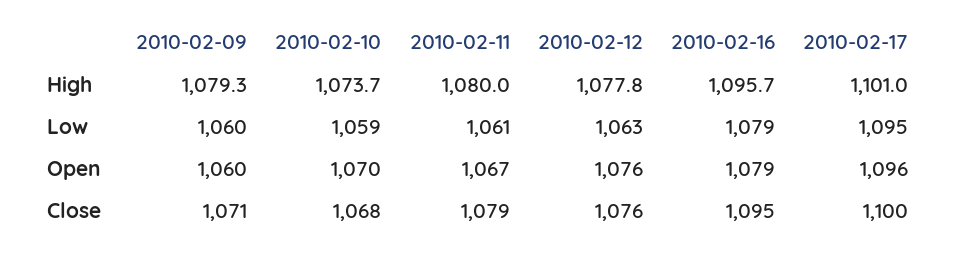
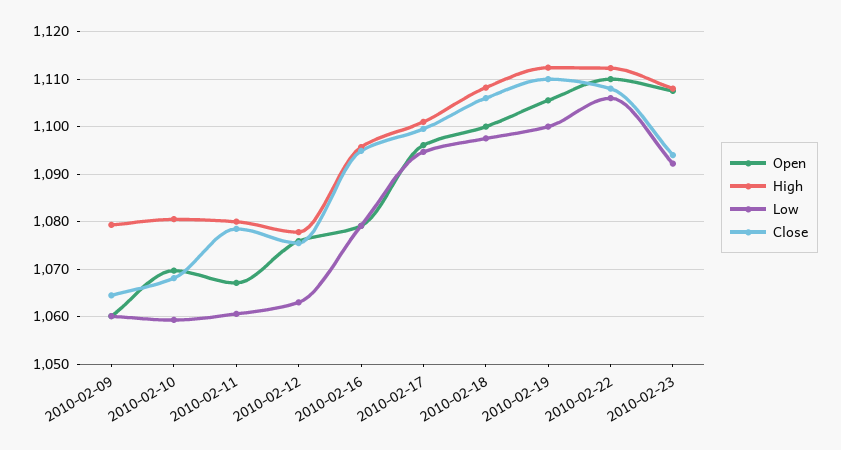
High, 2010-02-10: 1073.7 -> 1080
Close, 2010-02-09: 1071 -> 1064
Open, 2010-02-18: none -> 1100
High, 2010-02-18: none -> 1108
Low, 2010-02-18: none -> 1098
Close, 2010-02-18: none -> 1106
Open, 2010-02-19: none -> 1106
High, 2010-02-19: none -> 1112
Low, 2010-02-19: none -> 1100
Close, 2010-02-19: none -> 1110
Open, 2010-02-22: none -> 1110
High, 2010-02-22: none -> 1112
Low, 2010-02-22: none -> 1106
Close, 2010-02-22: none -> 1108
Open, 2010-02-23: none -> 1108
High, 2010-02-23: none -> 1108
Low, 2010-02-23: none -> 1092
Close, 2010-02-23: none -> 1094

